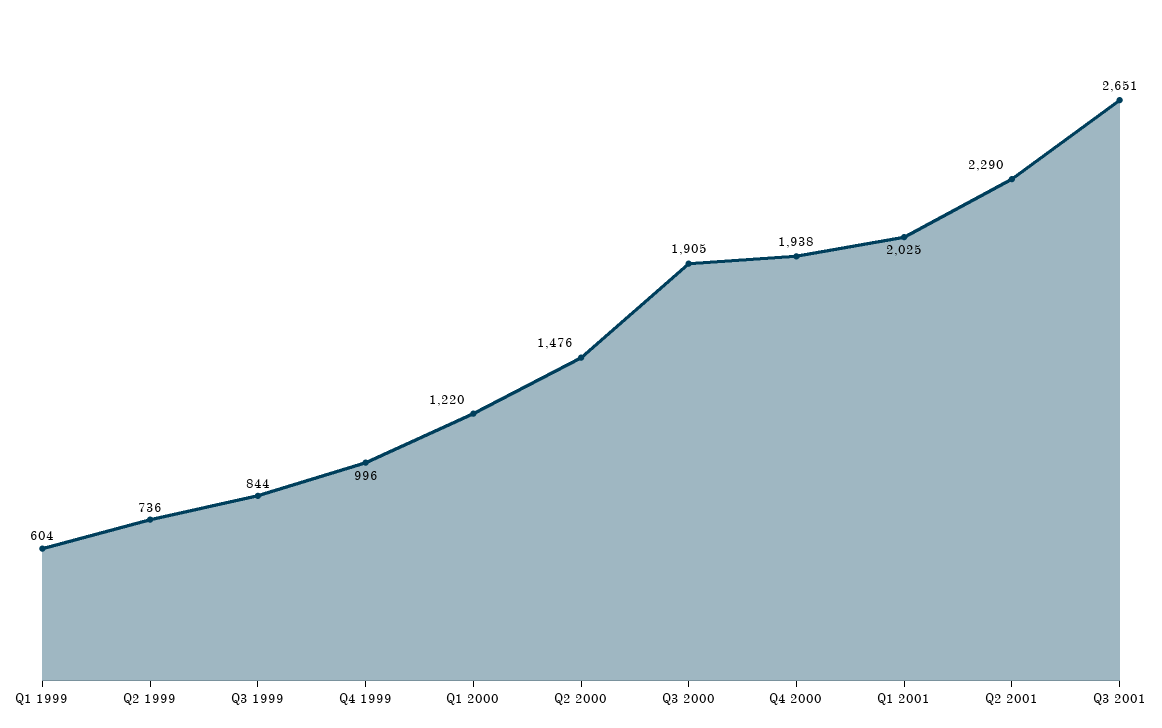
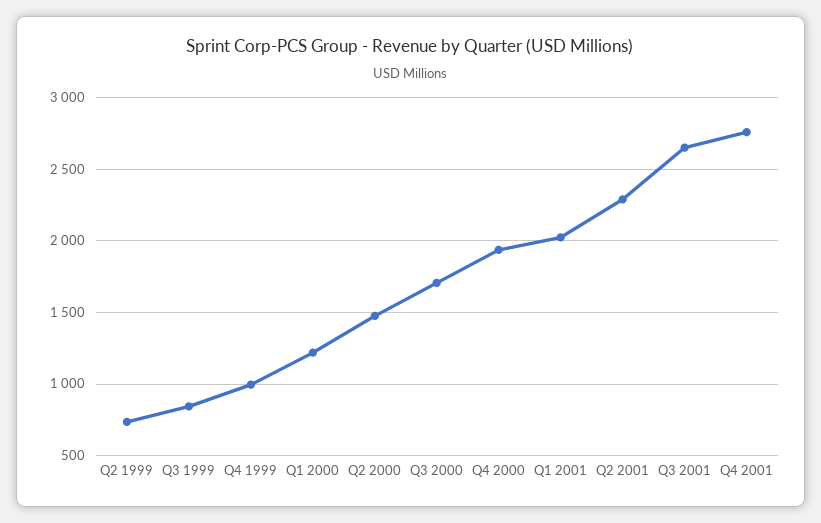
Q1 1999: 604 -> none
Q3 2000: 1905 -> 1700
Q4 2001: none -> 2750

